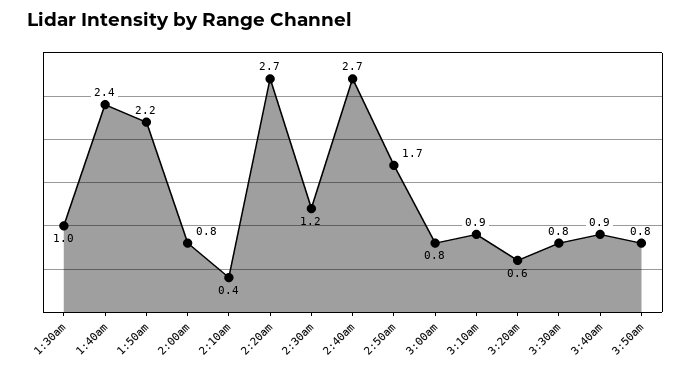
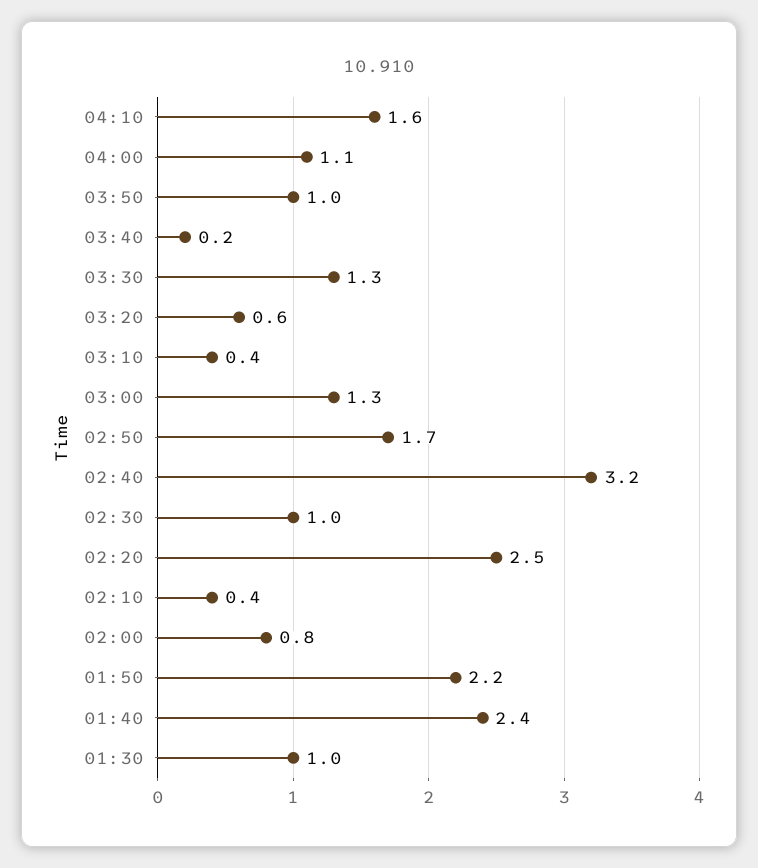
2:20am: 2.7 -> 2.5
2:30am: 1.2 -> 1
2:40am: 2.7 -> 3.2
3:00am: 0.8 -> 1.3
3:10am: 0.9 -> 0.4
3:30am: 0.8 -> 1.3
3:40am: 0.9 -> 0.2
3:50am: 0.8 -> 1
04:10: none -> 1.6
04:00: none -> 1.1

